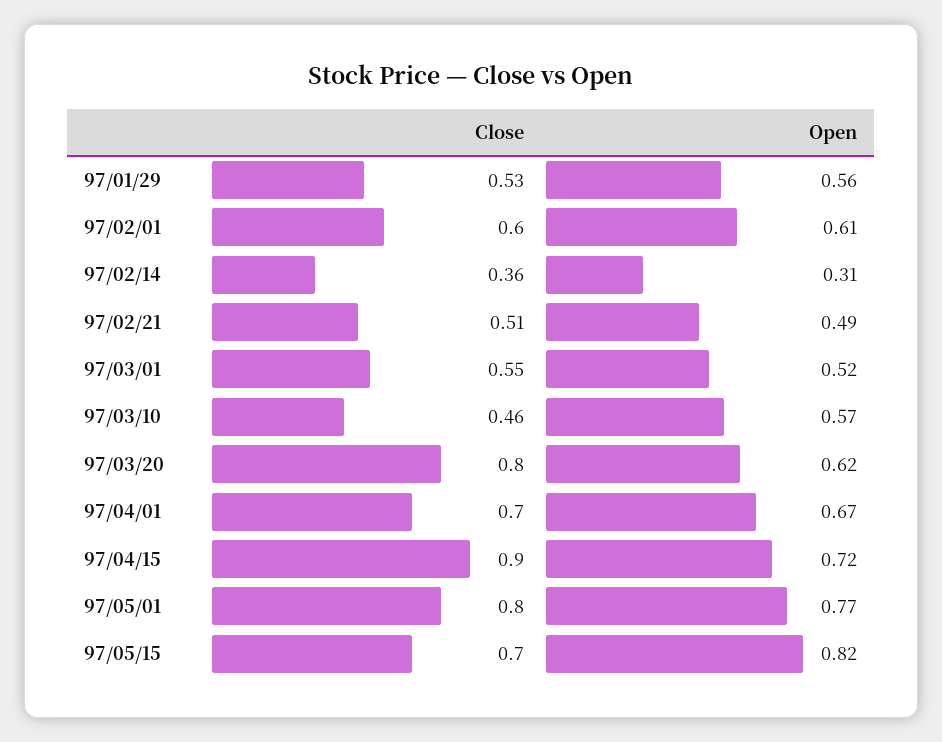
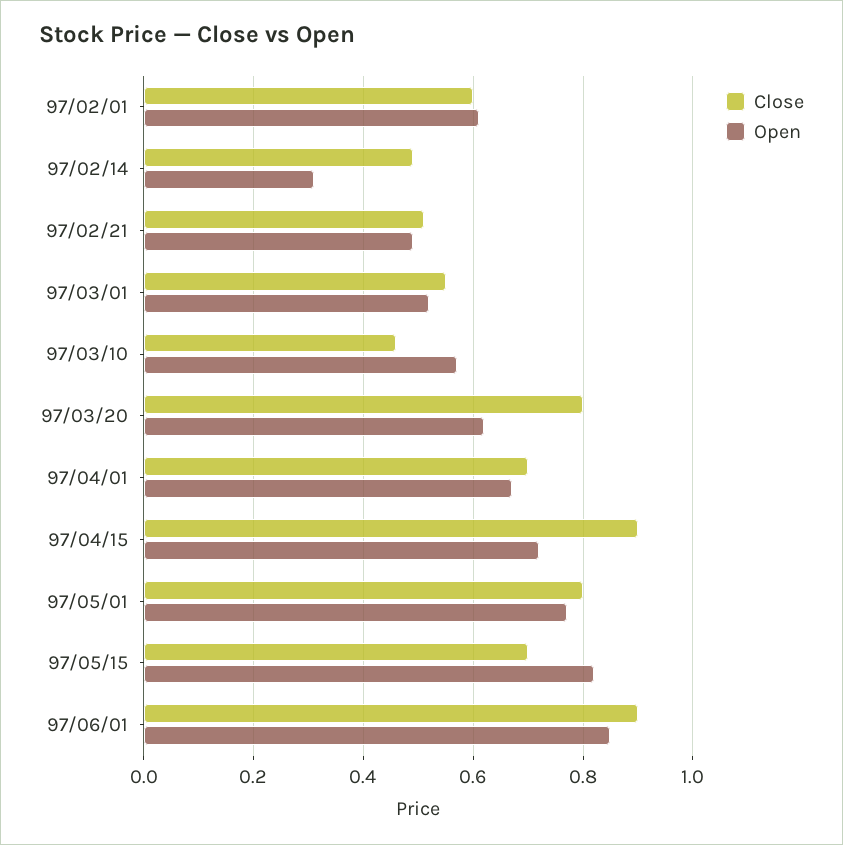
Close, 97/01/29: 0.53 -> none
Open, 97/01/29: 0.56 -> none
Close, 97/02/14: 0.36 -> 0.5
Close, 97/06/01: none -> 0.9
Open, 97/06/01: none -> 0.85

